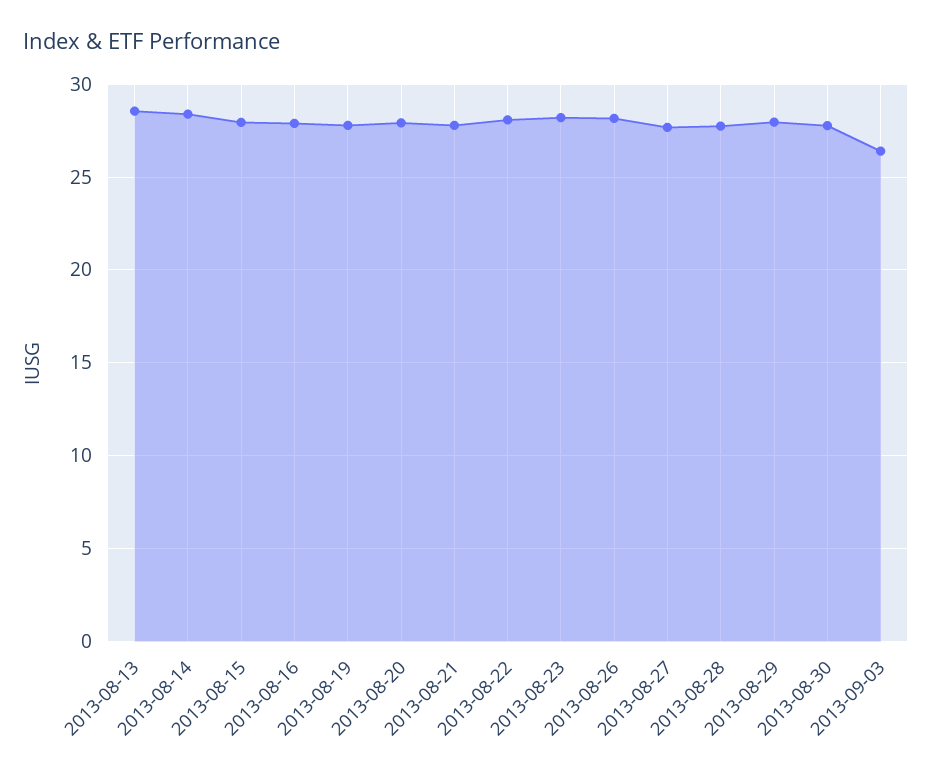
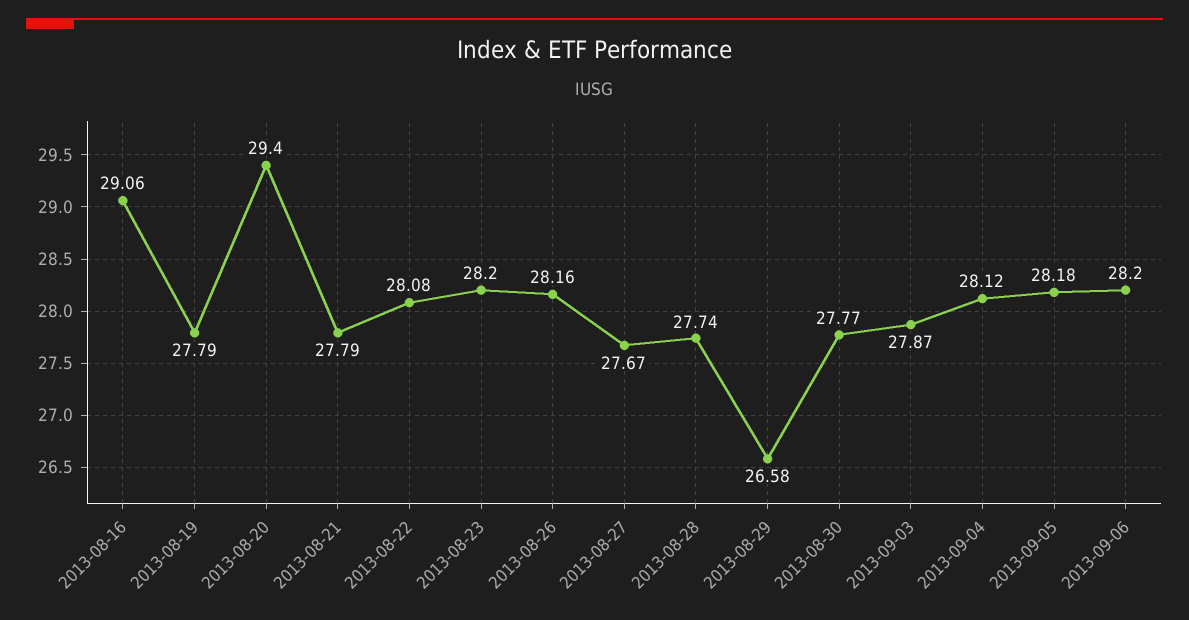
2013-08-13: 28.5 -> none
2013-08-14: 28.5 -> none
2013-08-15: 28 -> none
2013-08-16: 28 -> 29.06
2013-08-20: 28 -> 29.4
2013-08-29: 28 -> 26.58
2013-09-03: 26.5 -> 27.87
2013-09-04: none -> 28.12
2013-09-05: none -> 28.18
2013-09-06: none -> 28.2

